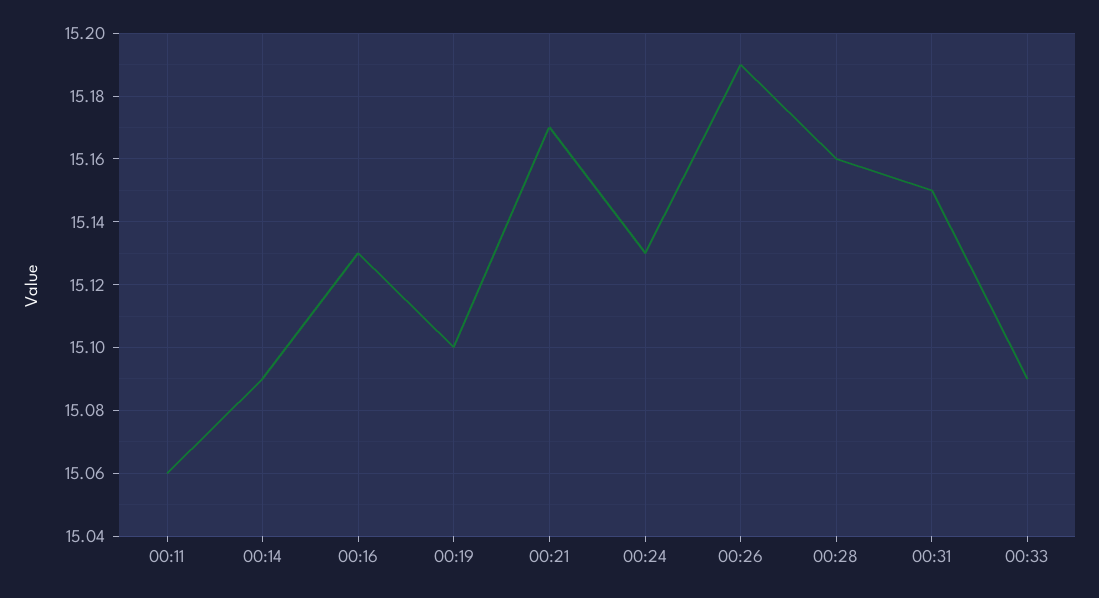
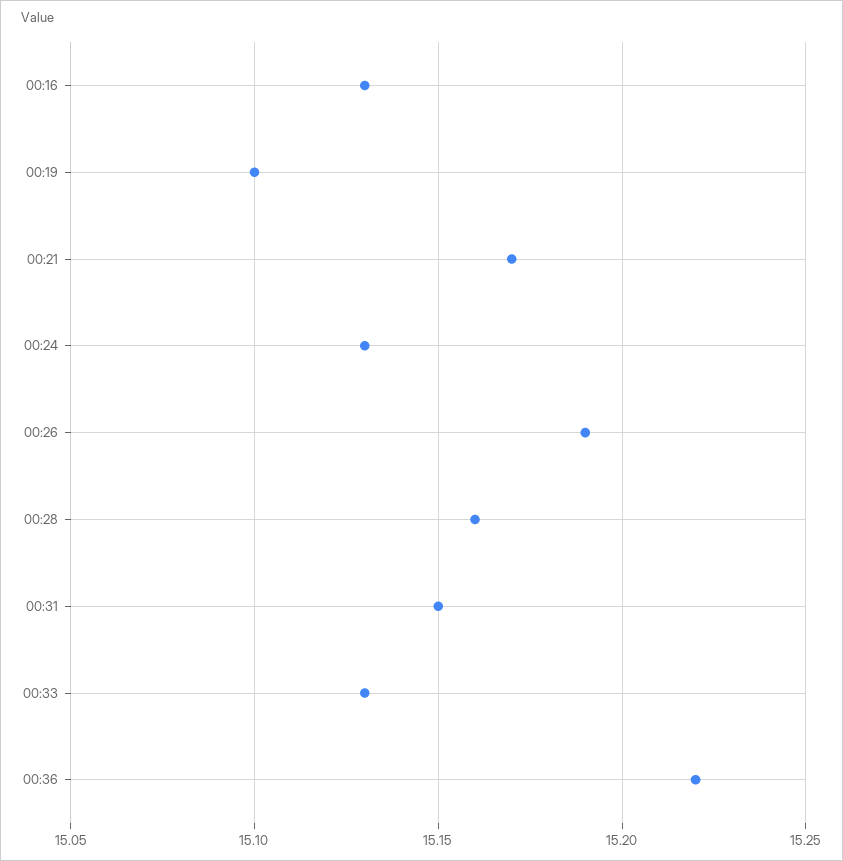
00:11: 15.06 -> none
00:14: 15.09 -> none
00:33: 15.09 -> 15.13
00:36: none -> 15.22

